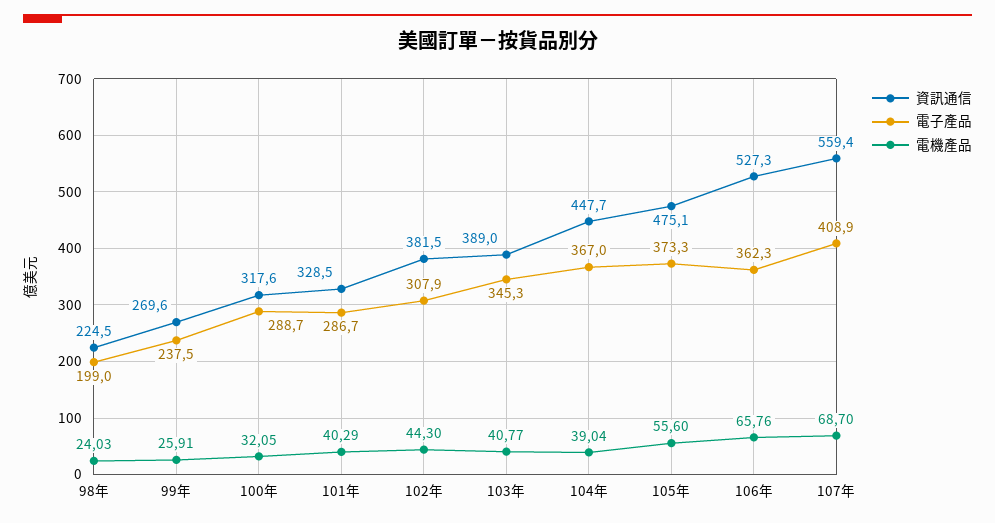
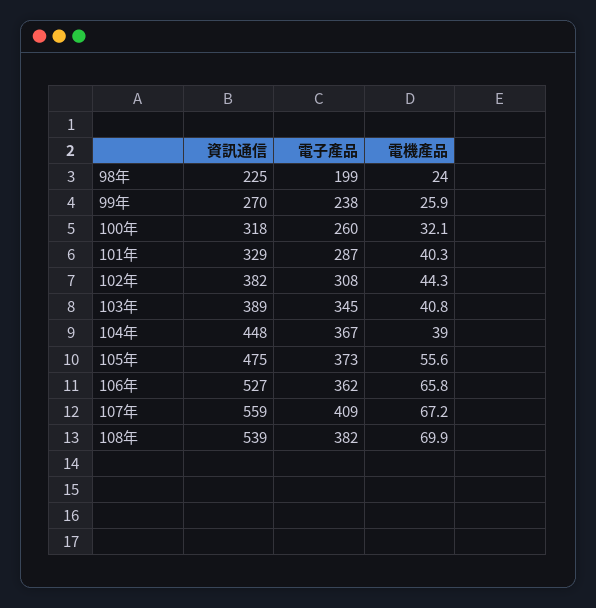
電子產品, 100年: 288.7 -> 260
電機產品, 107年: 68.7 -> 67.2
資訊通信, 108年: none -> 539
電子產品, 108年: none -> 382
電機產品, 108年: none -> 69.9

